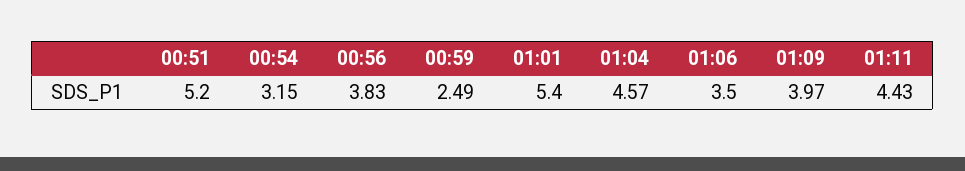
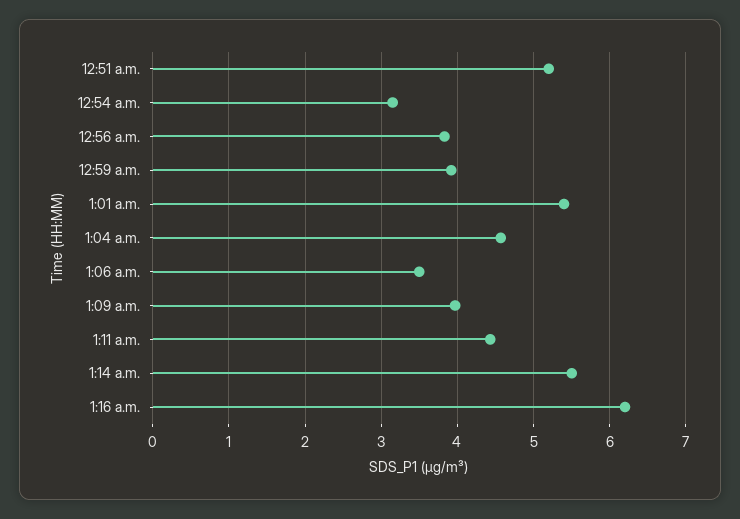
00:59: 2.49 -> 3.9
1:14 a.m.: none -> 5.5
1:16 a.m.: none -> 6.2

